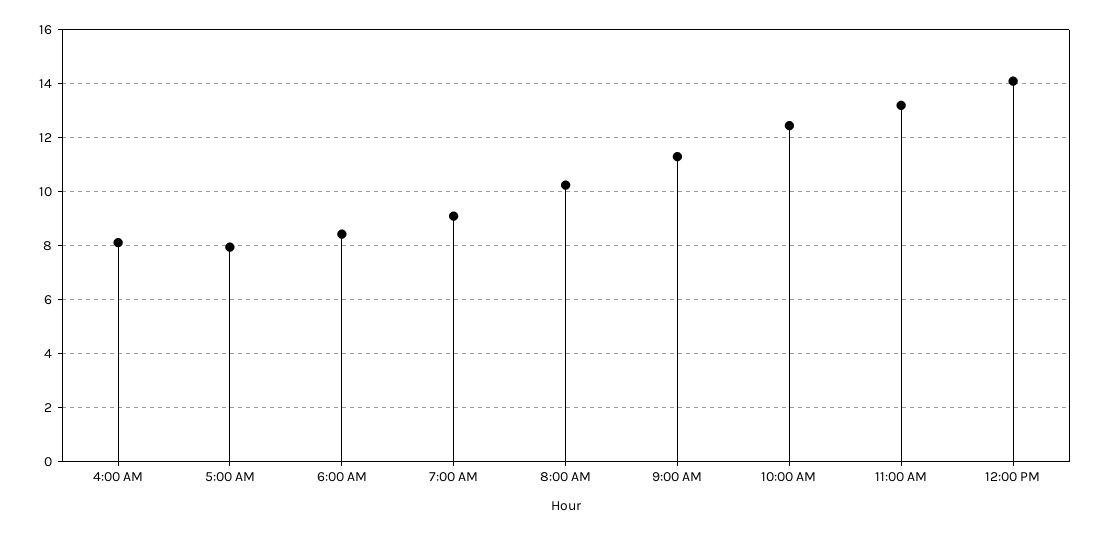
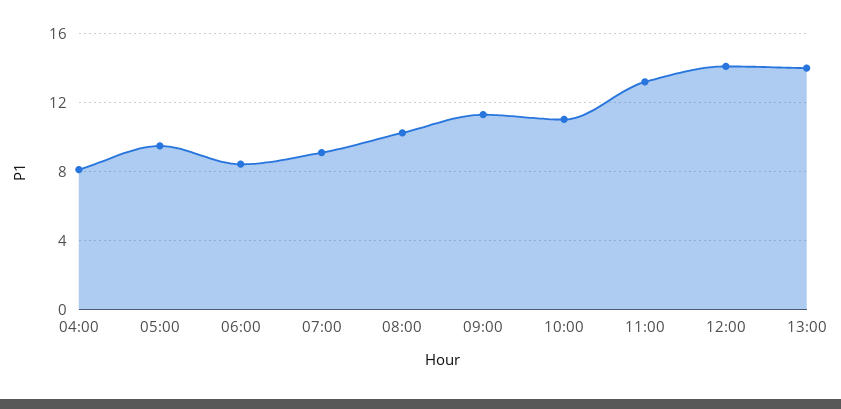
5:00 AM: 8 -> 9.5
10:00 AM: 12.5 -> 11
13:00: none -> 14

